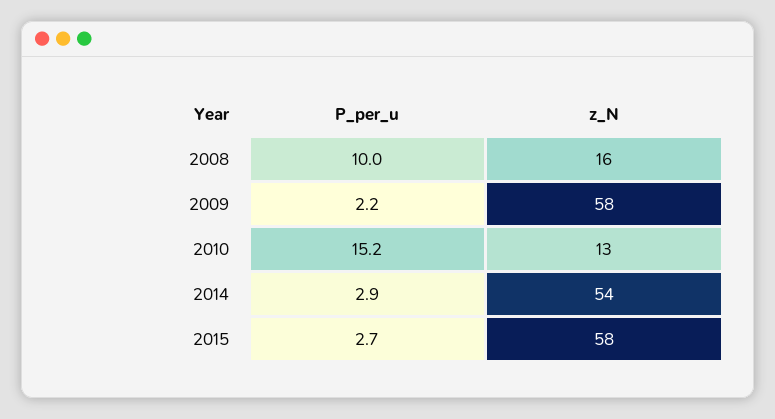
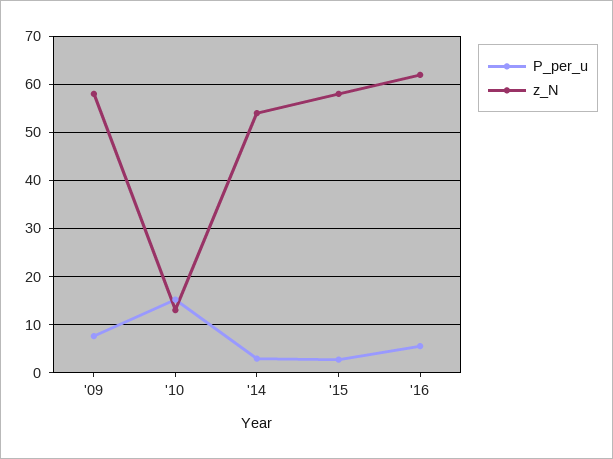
P_per_u, 2008: 10 -> none
z_N, 2008: 16 -> none
P_per_u, 2009: 2.2 -> 8
P_per_u, '16: none -> 6
z_N, '16: none -> 62

